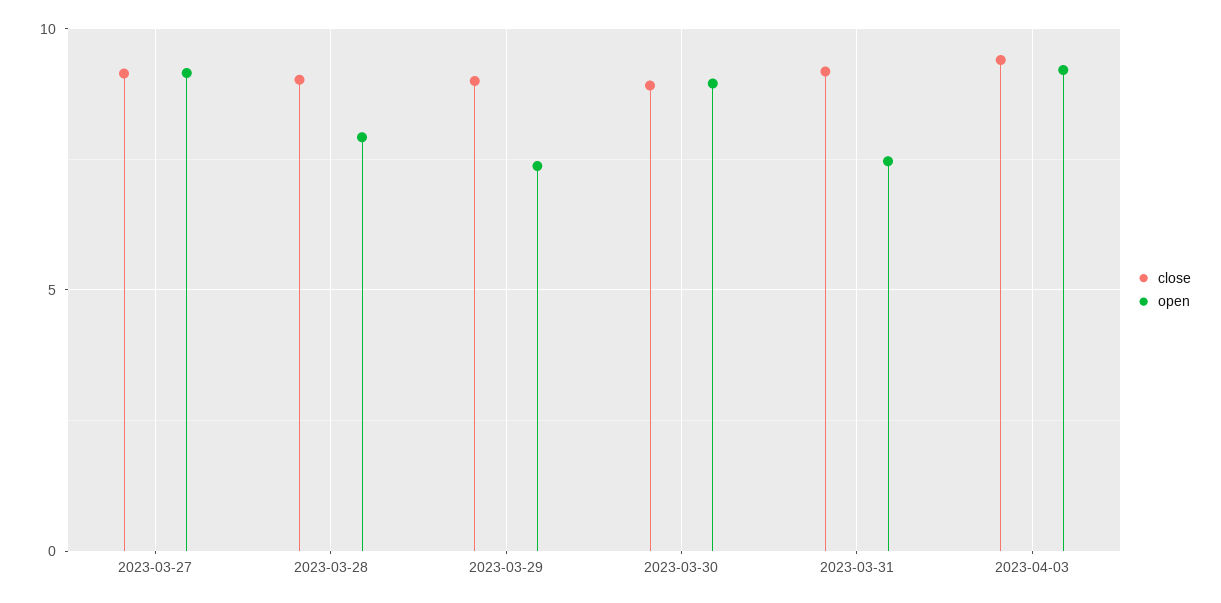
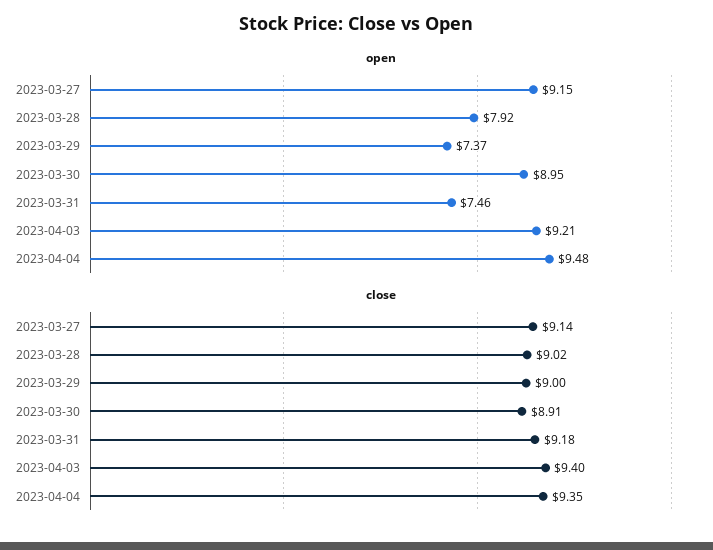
open, 2023-04-04: none -> 9.48
close, 2023-04-04: none -> 9.35

